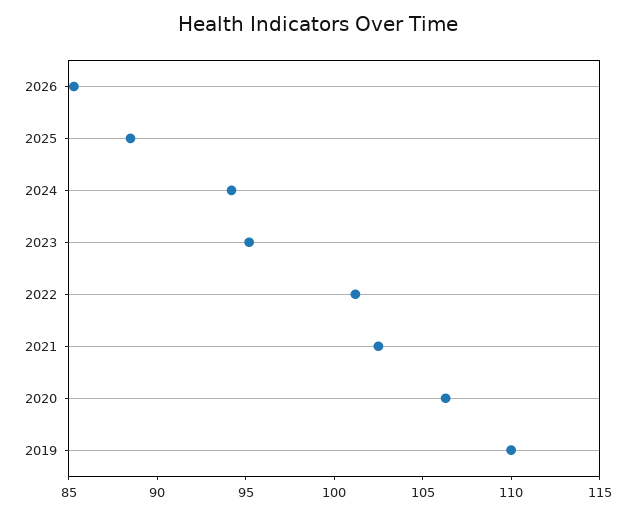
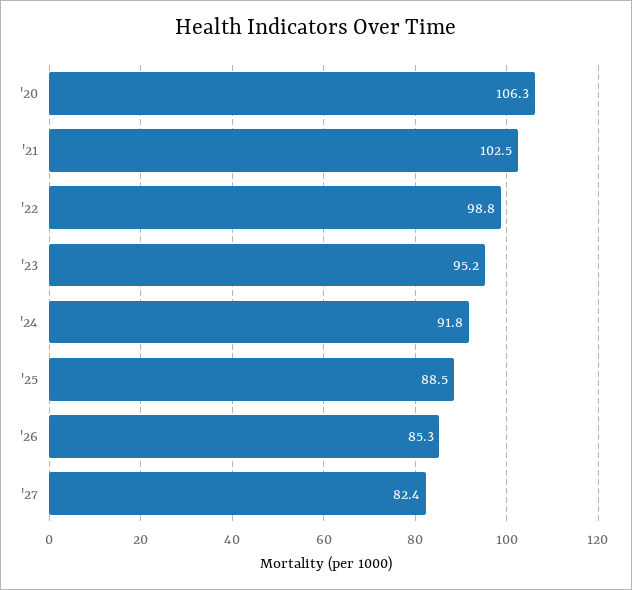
2024: 94 -> 91.8
2022: 101 -> 98.8
2019: 110 -> none
'27: none -> 82.4

